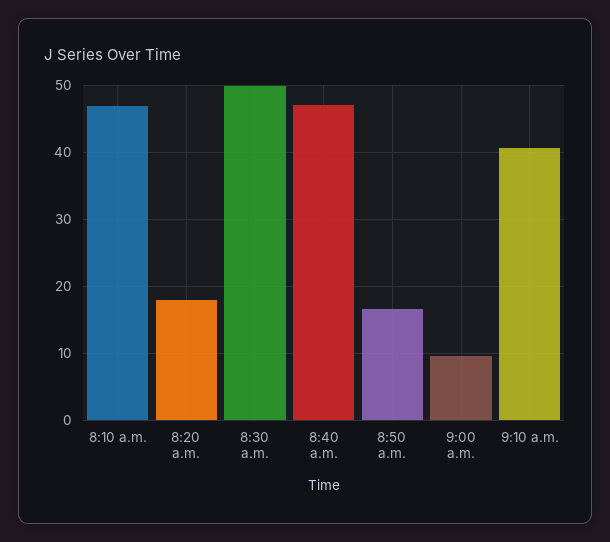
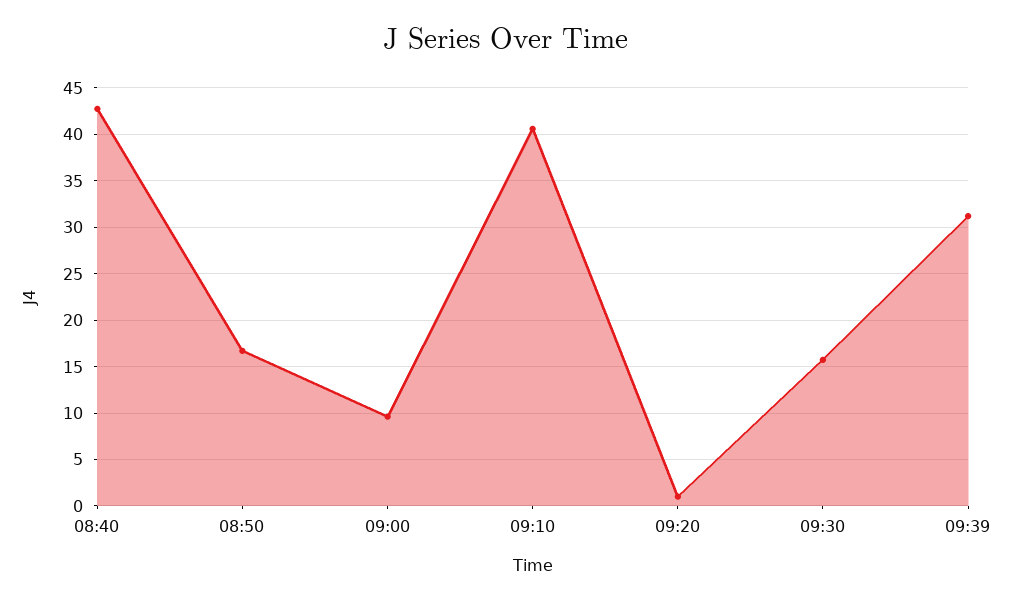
8:10 a.m.: 47 -> none
8:20 a.m.: 18 -> none
8:30 a.m.: 50 -> none
8:40 a.m.: 47 -> 43
09:20: none -> 1
09:30: none -> 16
09:39: none -> 31

